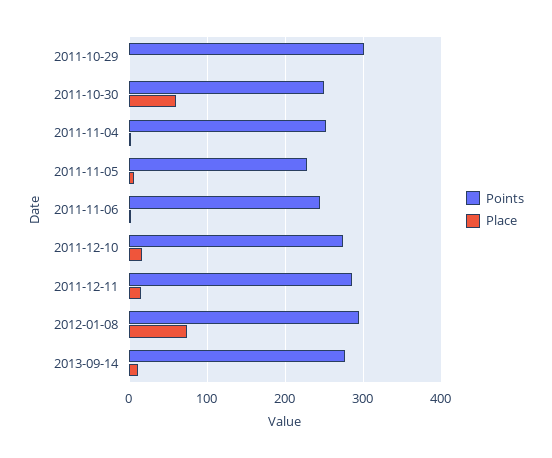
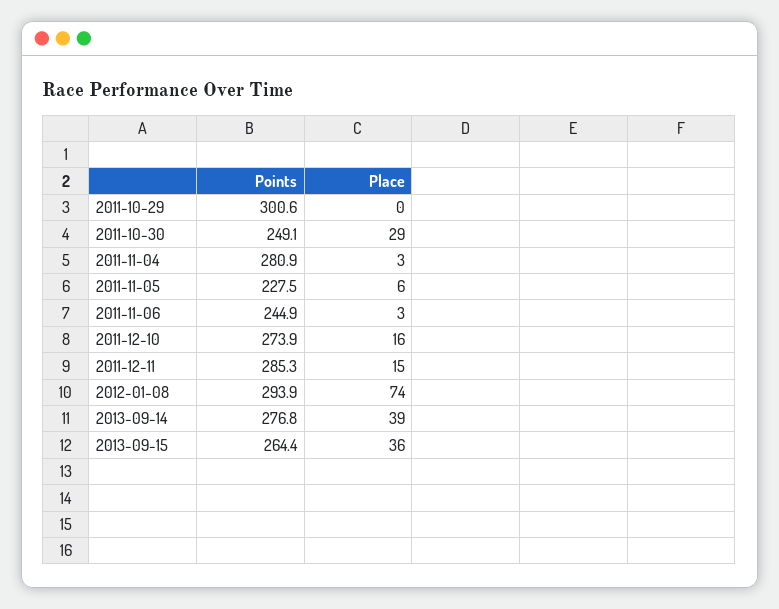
Place, 2011-10-30: 60 -> 29
Points, 2011-11-04: 250 -> 280.9
Place, 2013-09-14: 10 -> 39
Points, 2013-09-15: none -> 264.4
Place, 2013-09-15: none -> 36

